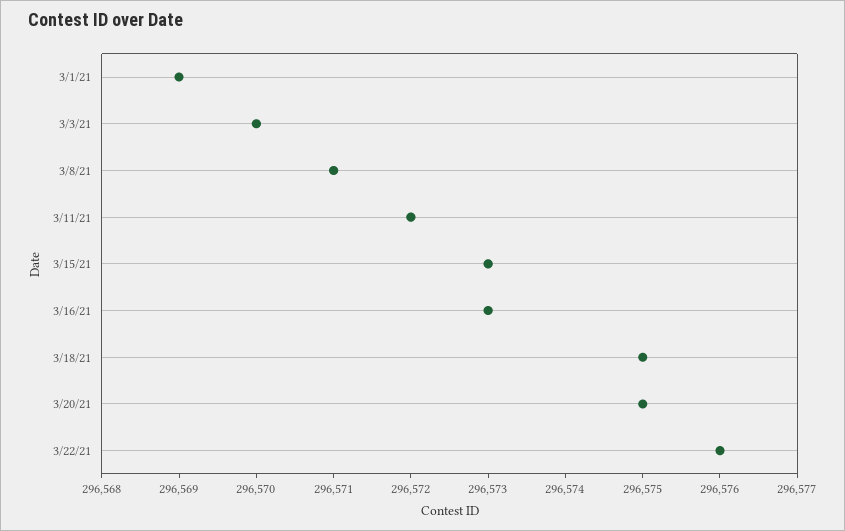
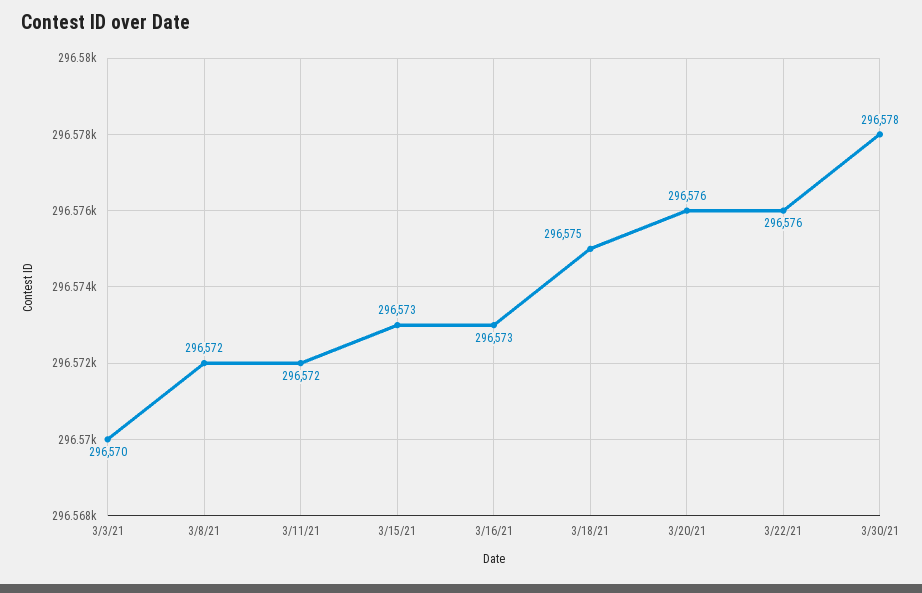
3/1/21: 296569 -> none
3/8/21: 296571 -> 296572
3/20/21: 296575 -> 296576
3/30/21: none -> 296578

